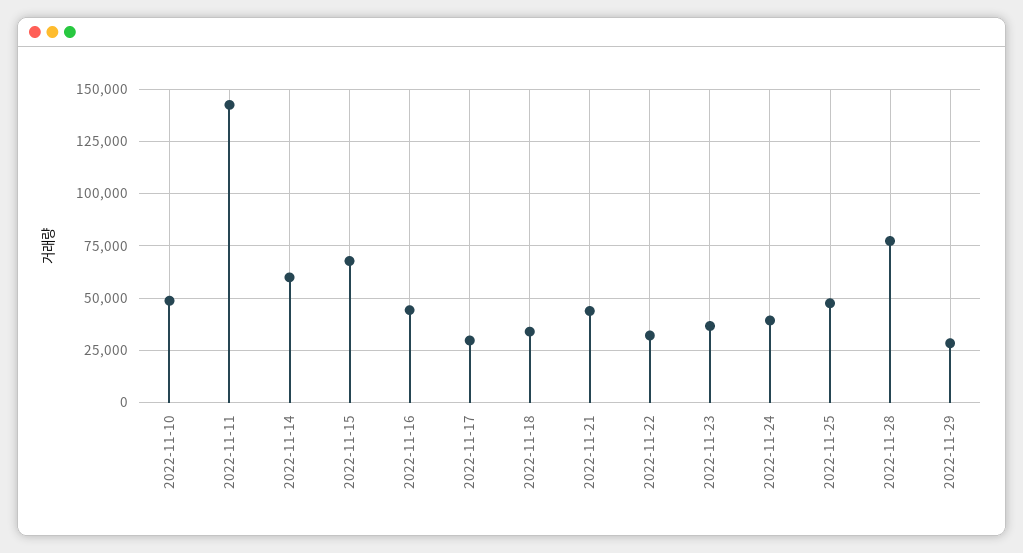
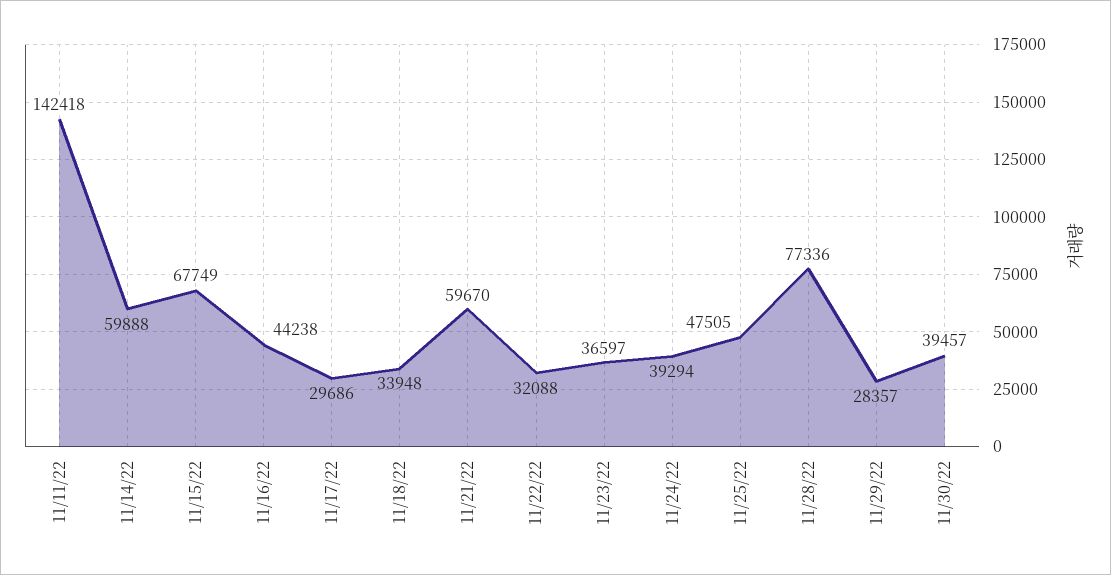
2022-11-10: 50000 -> none
2022-11-21: 45000 -> 59670
11/30/22: none -> 39457

